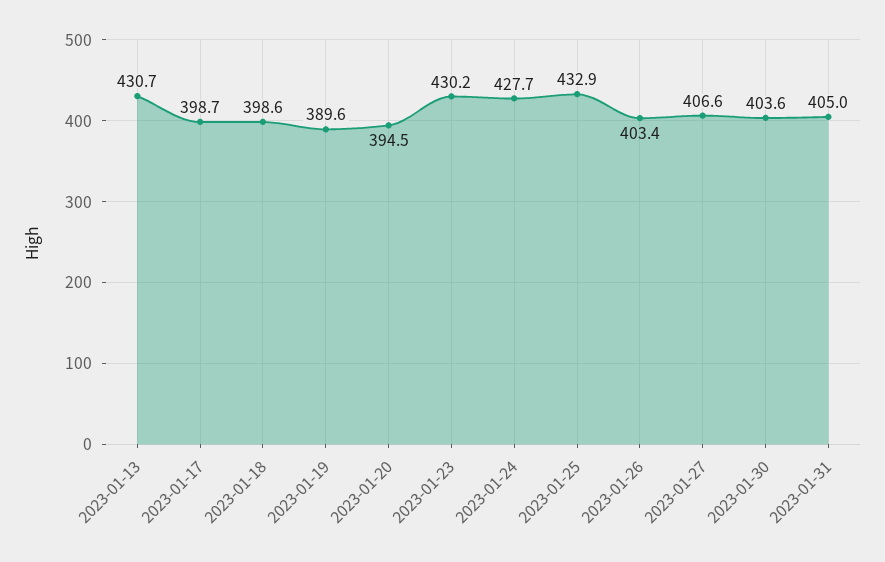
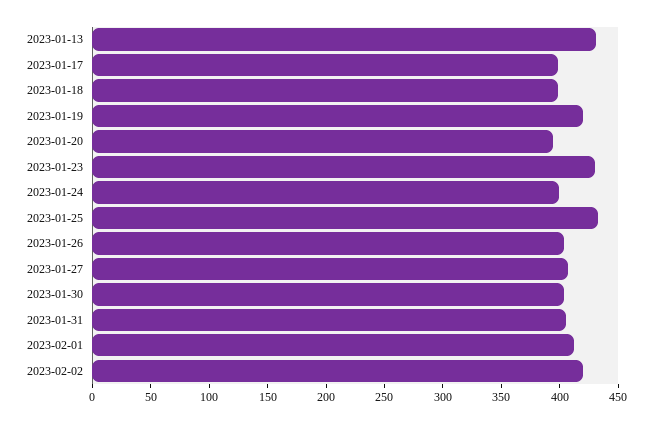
2023-01-19: 389.6 -> 420
2023-01-24: 427.7 -> 400
2023-02-01: none -> 410
2023-02-02: none -> 420

